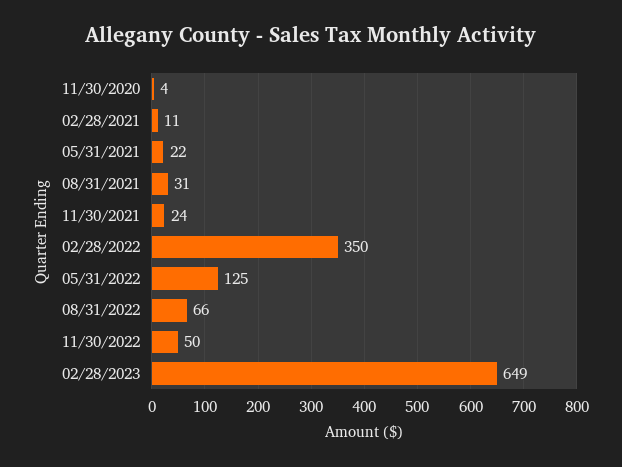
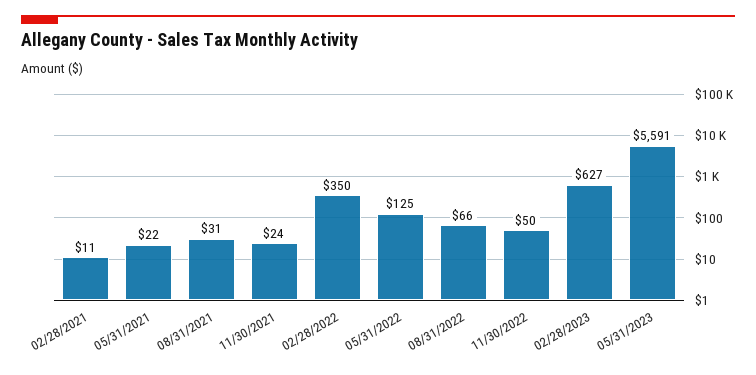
11/30/2020: 4 -> none
02/28/2023: 649 -> 627
05/31/2023: none -> 5591

